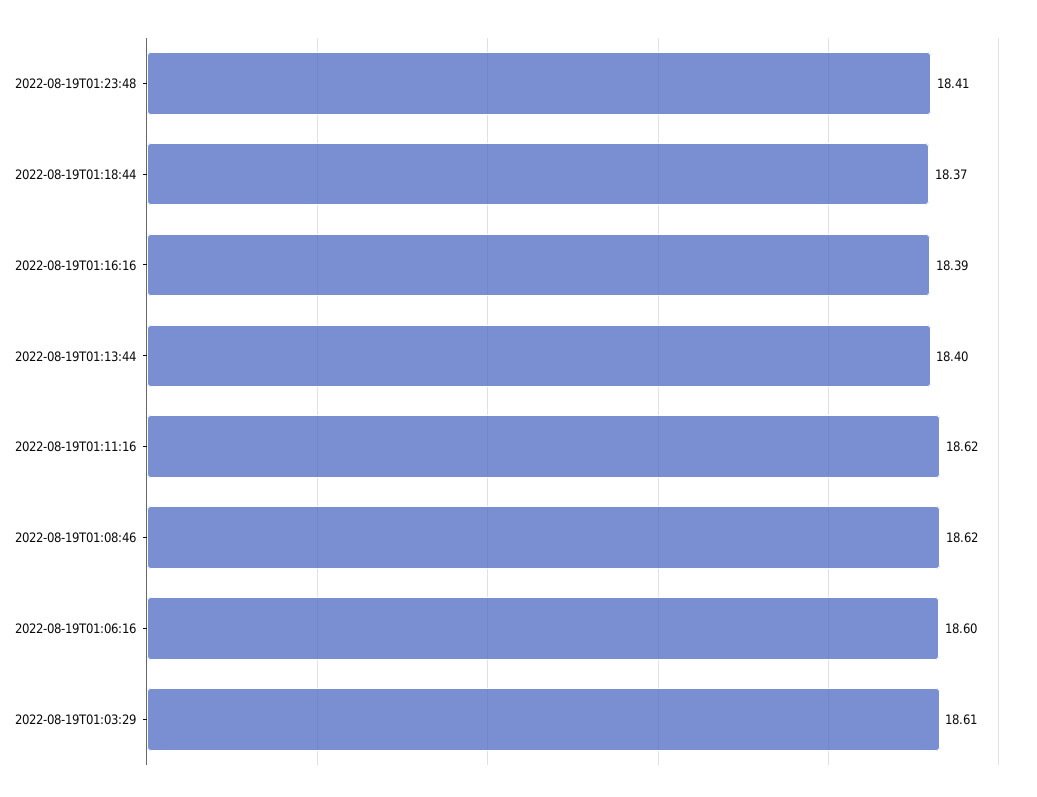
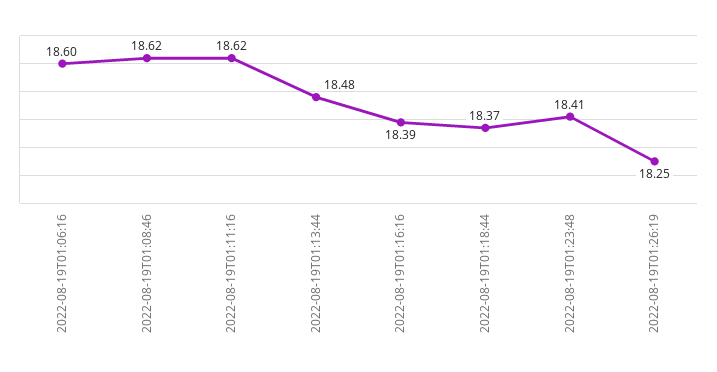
2022-08-19T01:13:44: 18.4 -> 18.48
2022-08-19T01:03:29: 18.61 -> none
2022-08-19T01:26:19: none -> 18.25

